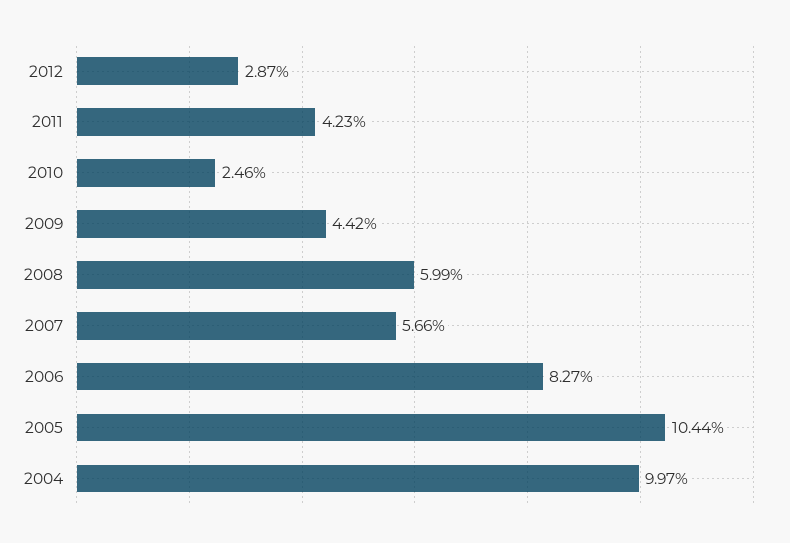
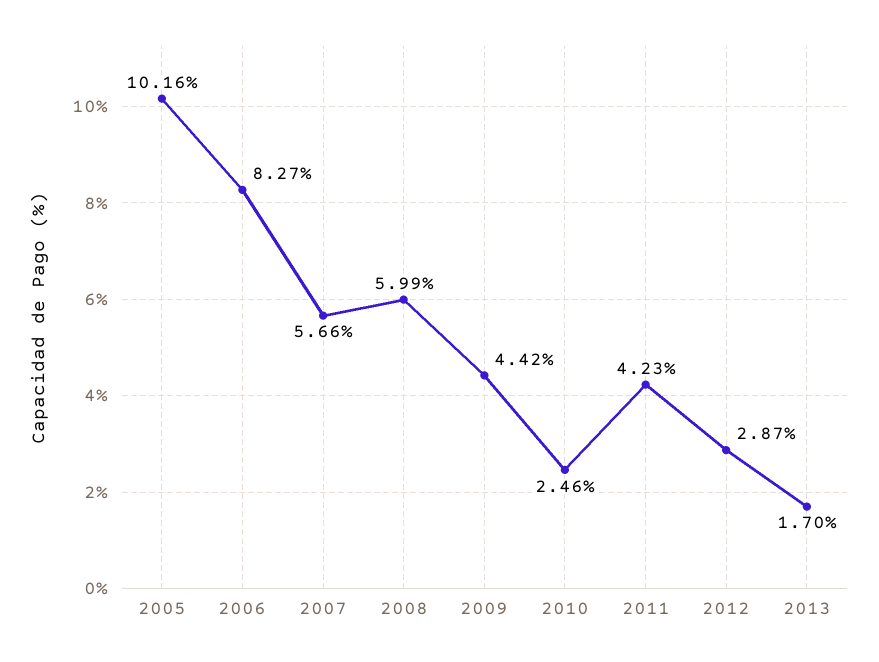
2005: 10.44 -> 10.16
2004: 9.97 -> none
2013: none -> 1.7

